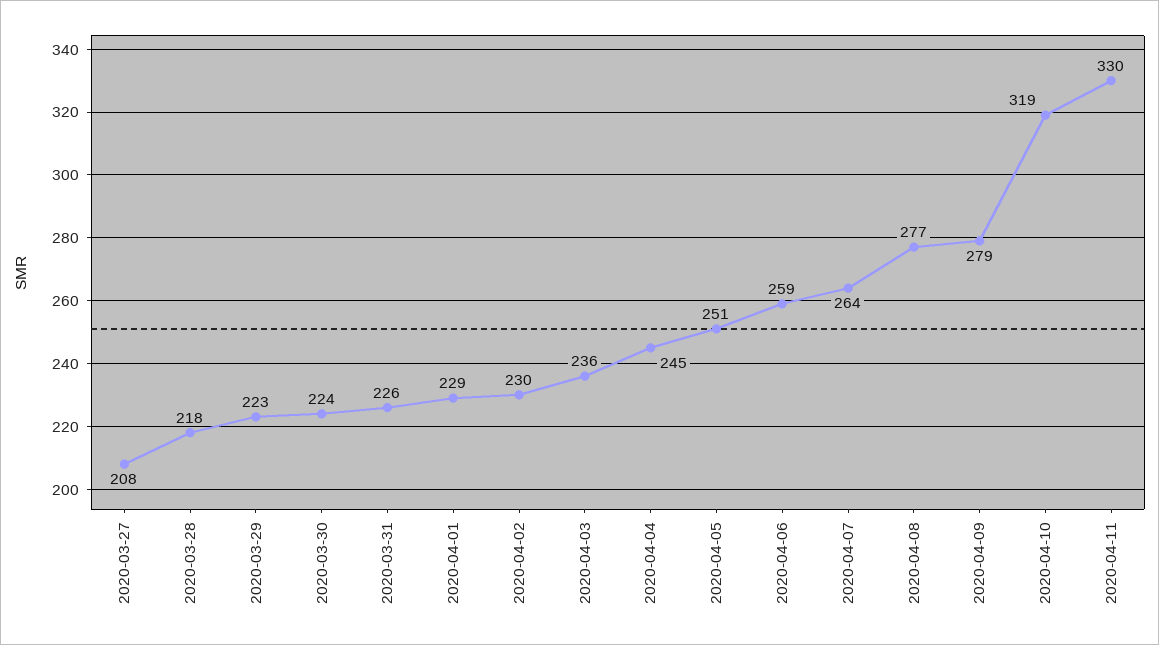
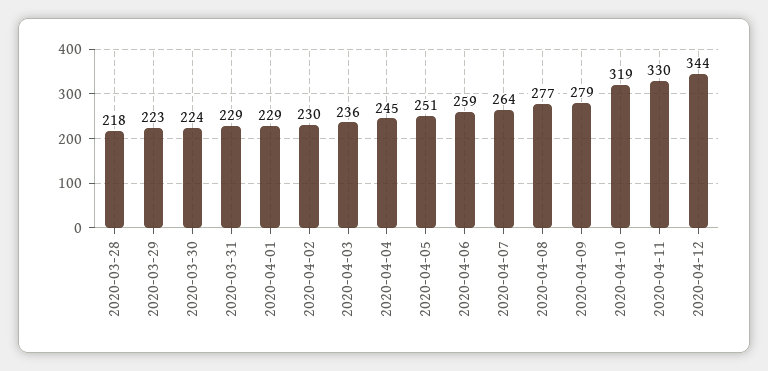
2020-03-27: 208 -> none
2020-03-31: 226 -> 229
2020-04-12: none -> 344

